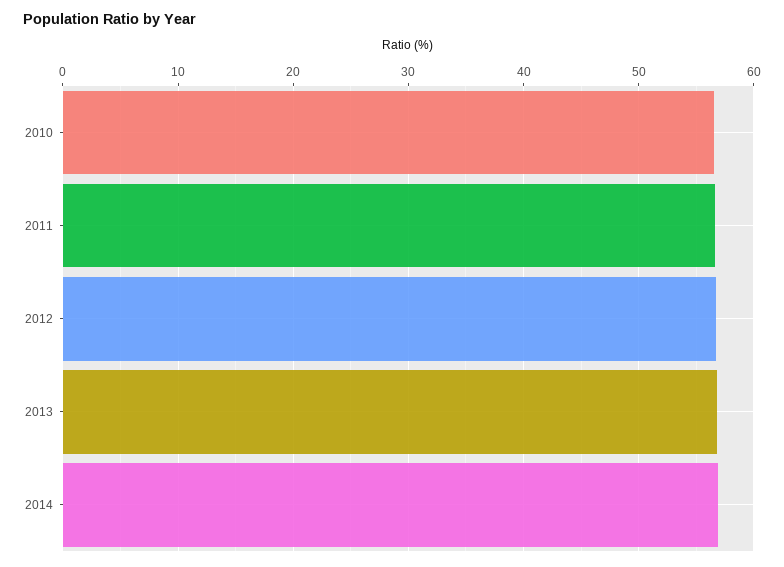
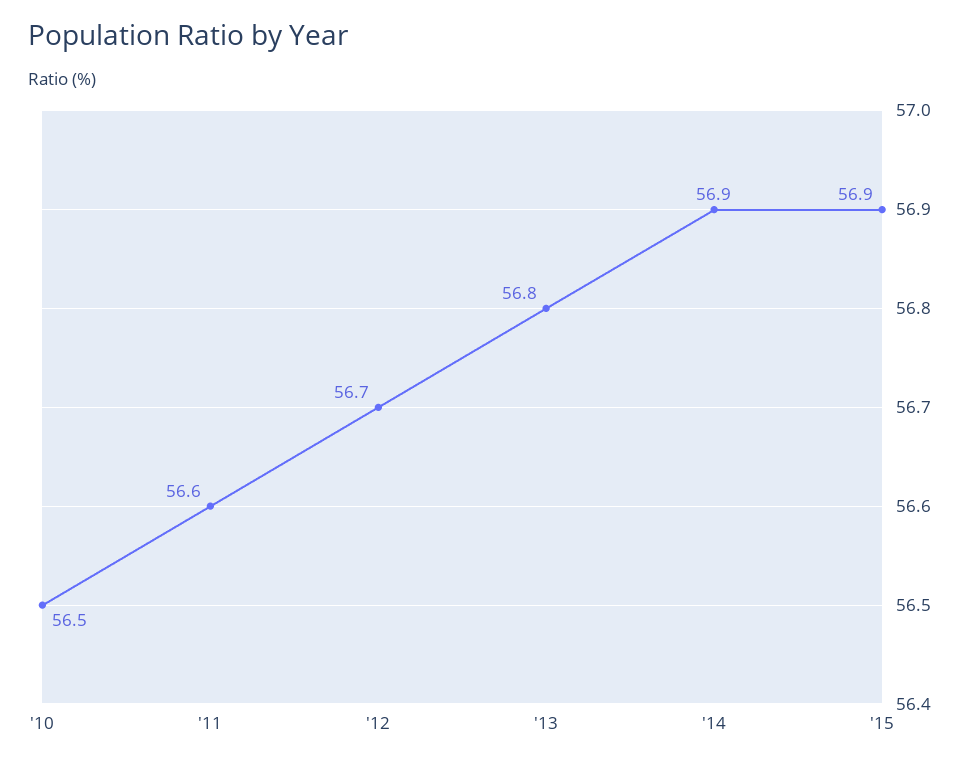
'15: none -> 56.9

